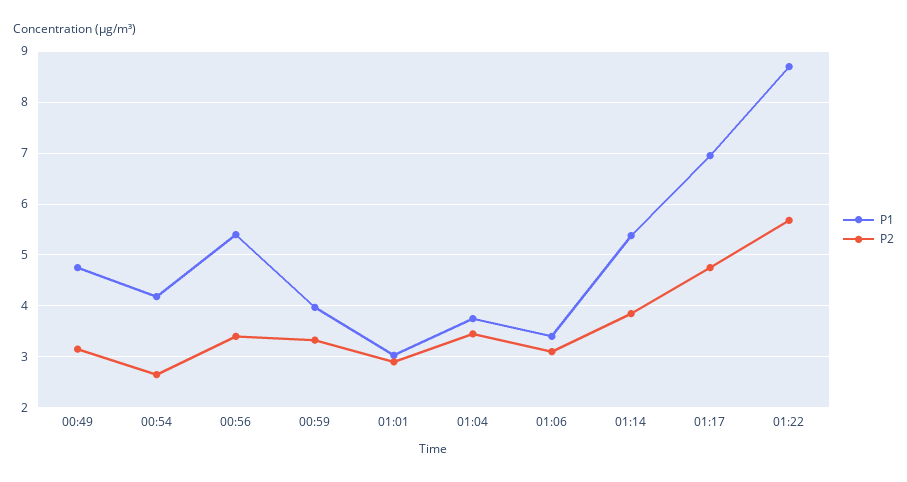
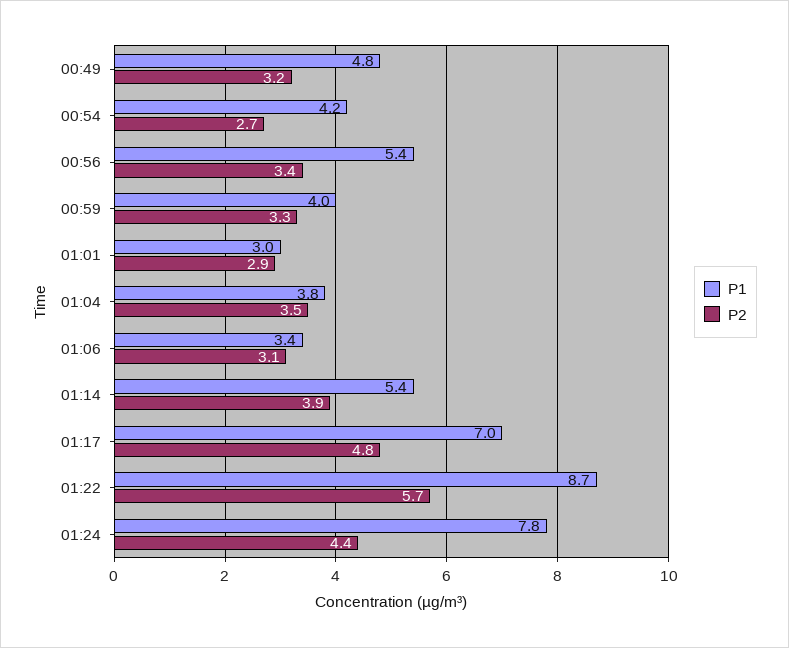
P1, 01:24: none -> 7.8
P2, 01:24: none -> 4.4

